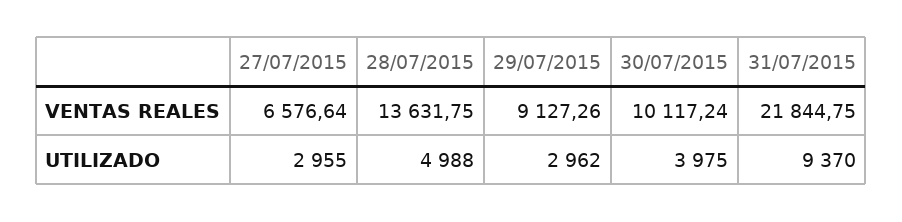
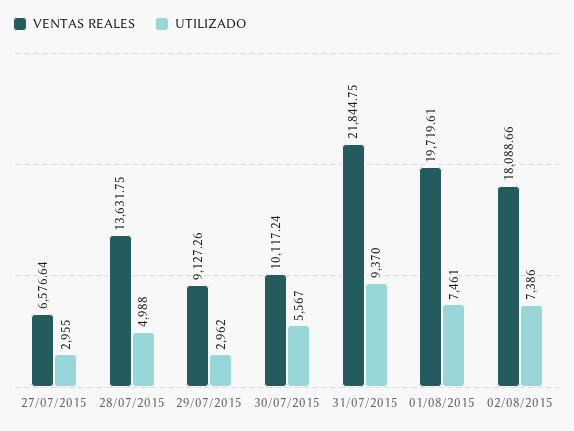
UTILIZADO, 30/07/2015: 3975 -> 5567
VENTAS REALES, 01/08/2015: none -> 19719.61
UTILIZADO, 01/08/2015: none -> 7461
VENTAS REALES, 02/08/2015: none -> 18088.66
UTILIZADO, 02/08/2015: none -> 7386

